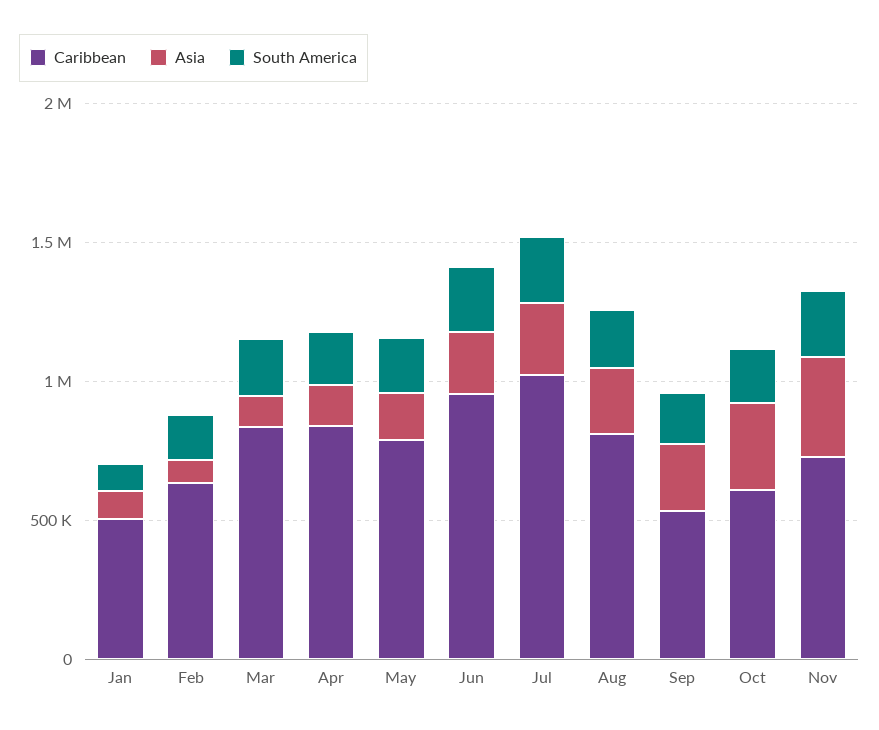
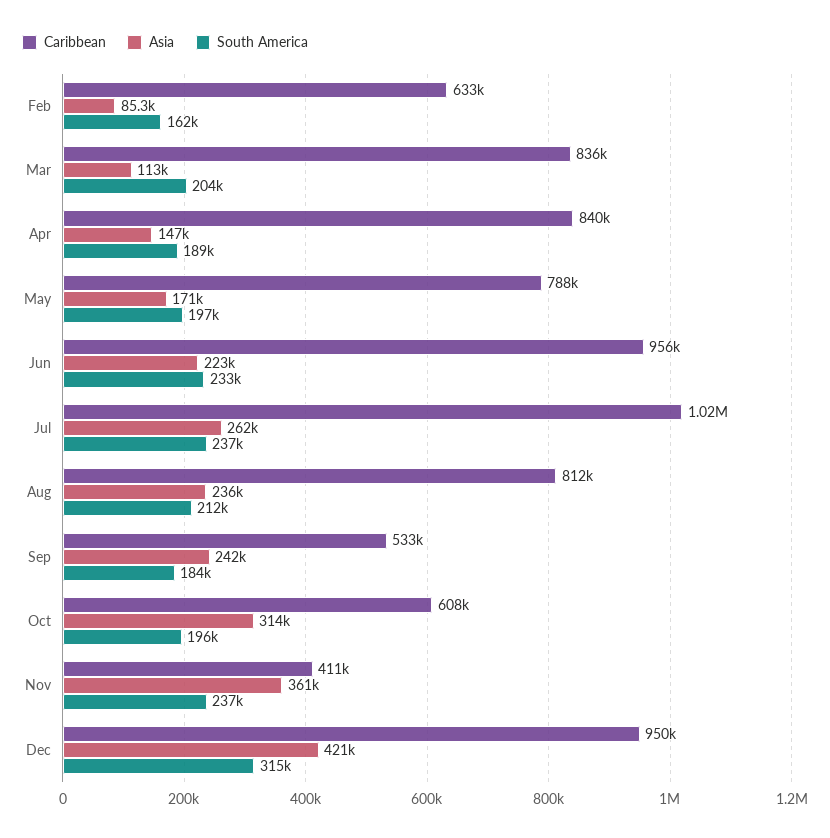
Caribbean, Jan: 500000 -> none
Asia, Jan: 100000 -> none
South America, Jan: 100000 -> none
Caribbean, Nov: 700000 -> 411000
Caribbean, Dec: none -> 950000
Asia, Dec: none -> 421000
South America, Dec: none -> 315000

